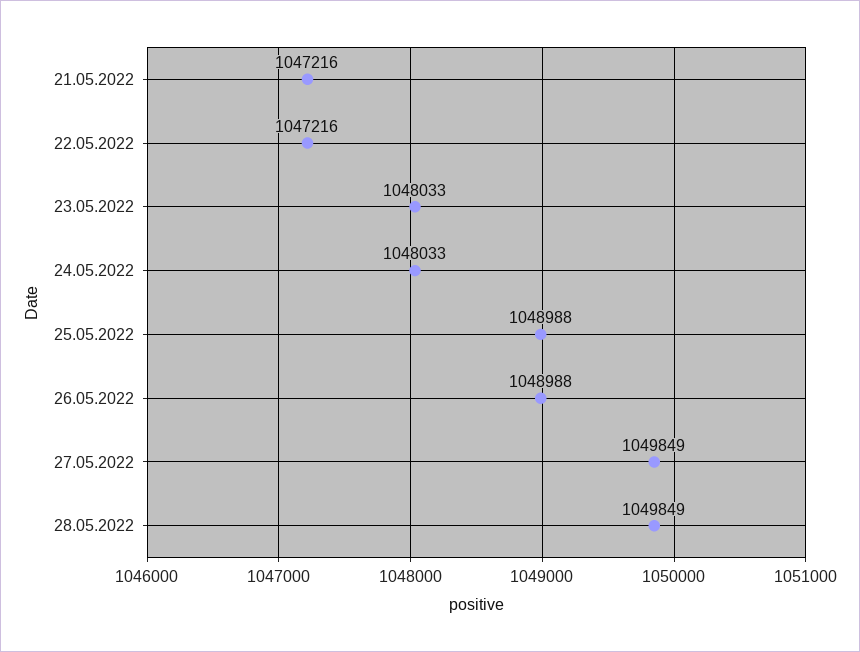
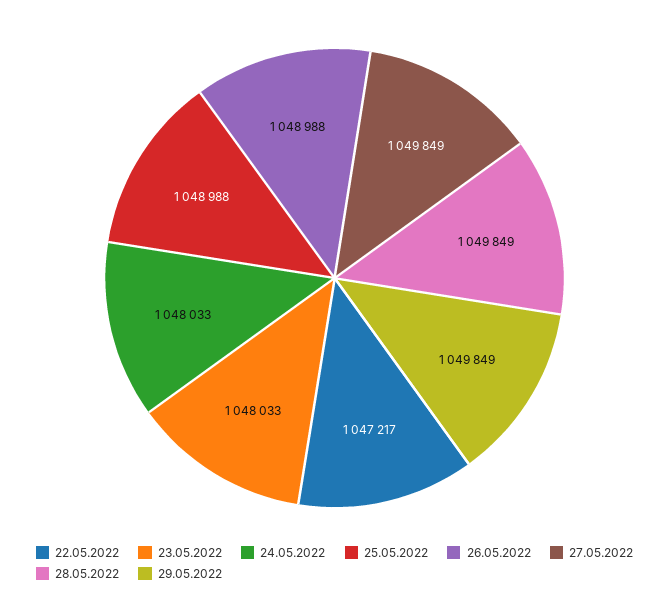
21.05.2022: 1047216 -> none
22.05.2022: 1047216 -> 1047217
29.05.2022: none -> 1049849

